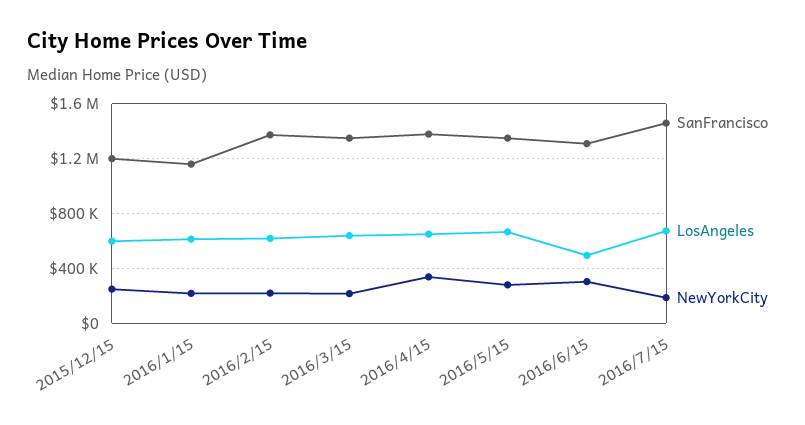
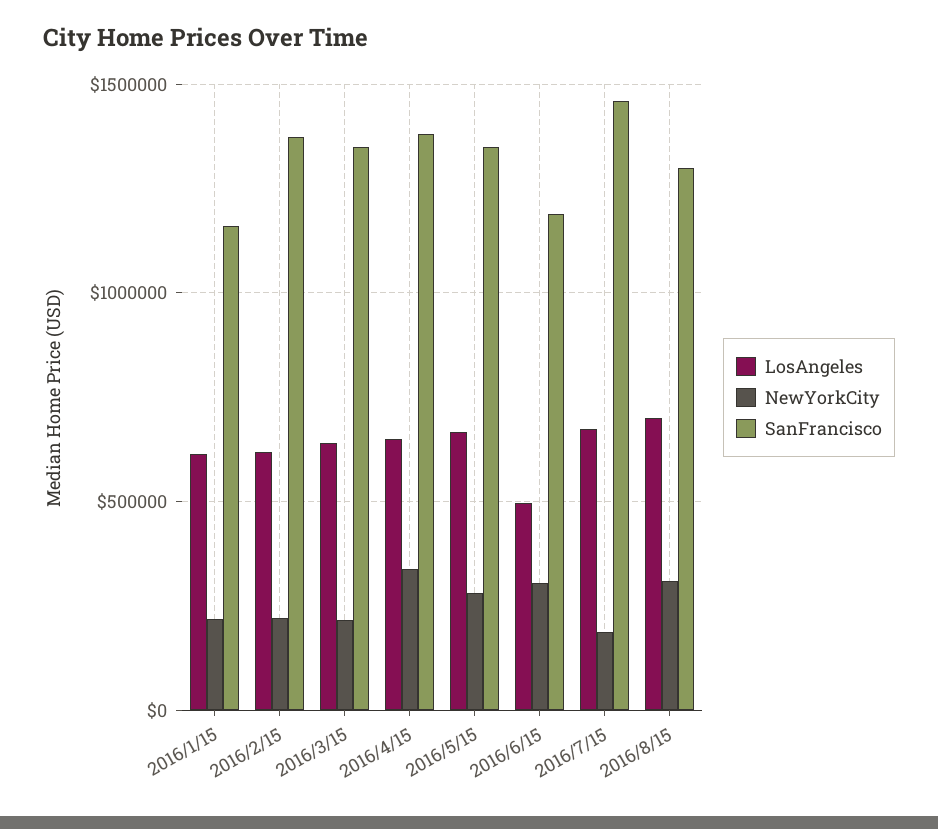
SanFrancisco, 2015/12/15: 1200000 -> none
LosAngeles, 2015/12/15: 600000 -> none
NewYorkCity, 2015/12/15: 250000 -> none
SanFrancisco, 2016/6/15: 1300000 -> 1200000
LosAngeles, 2016/8/15: none -> 700000
NewYorkCity, 2016/8/15: none -> 300000
SanFrancisco, 2016/8/15: none -> 1300000

